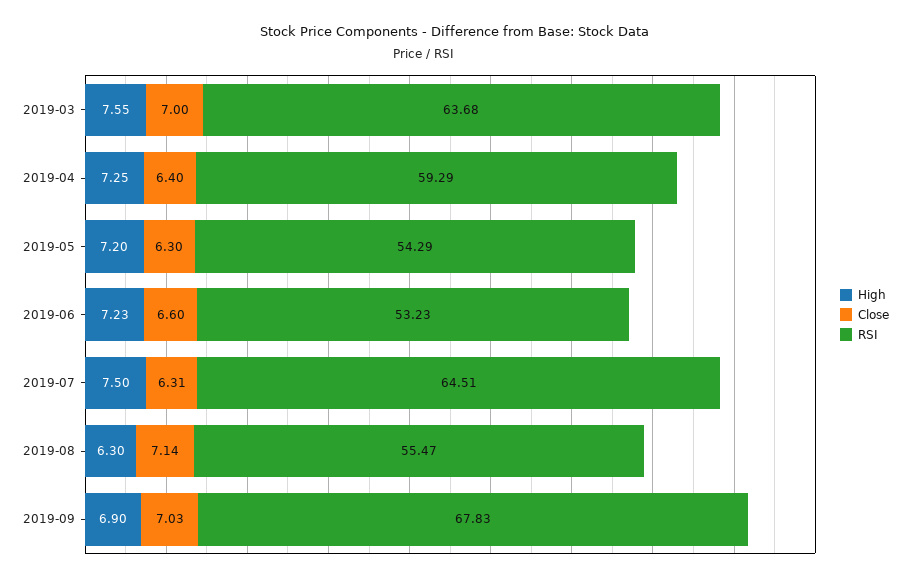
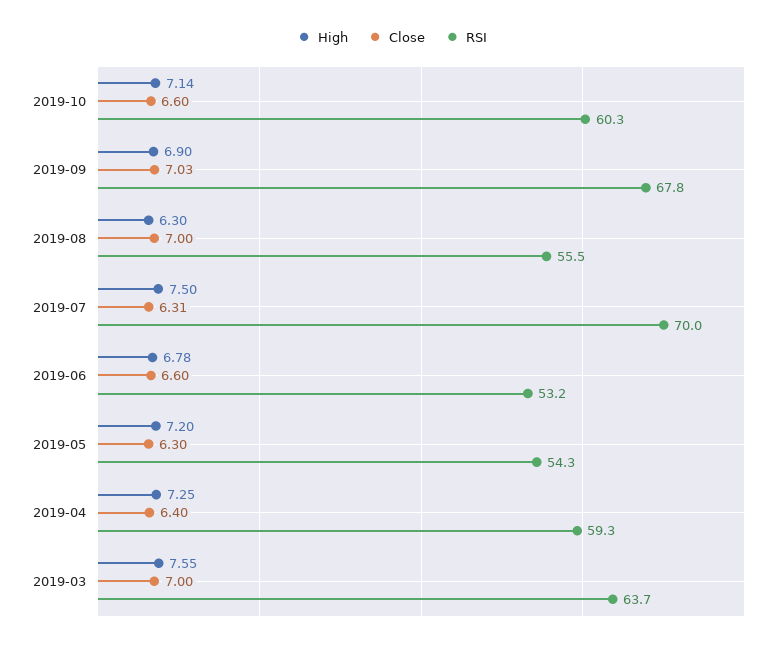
High, 2019-06: 7.23 -> 6.78
RSI, 2019-07: 64.51 -> 70
Close, 2019-08: 7.14 -> 7
High, 2019-10: none -> 7.14
Close, 2019-10: none -> 6.6
RSI, 2019-10: none -> 60.3

